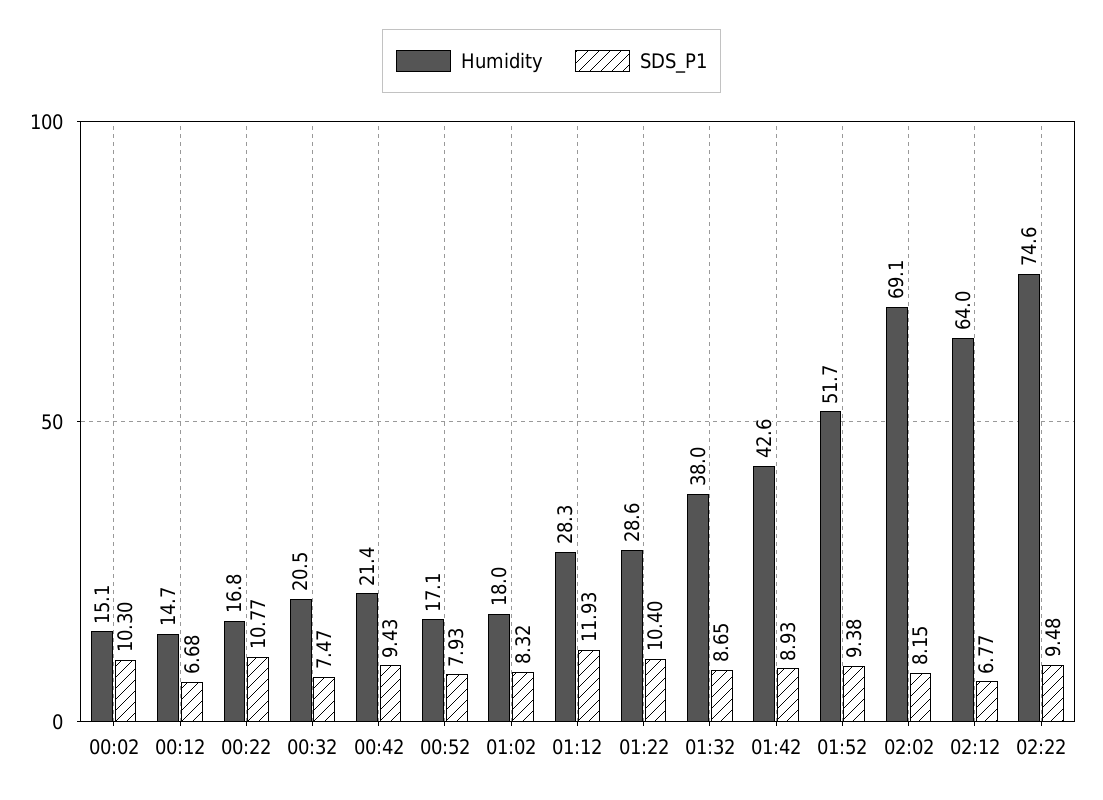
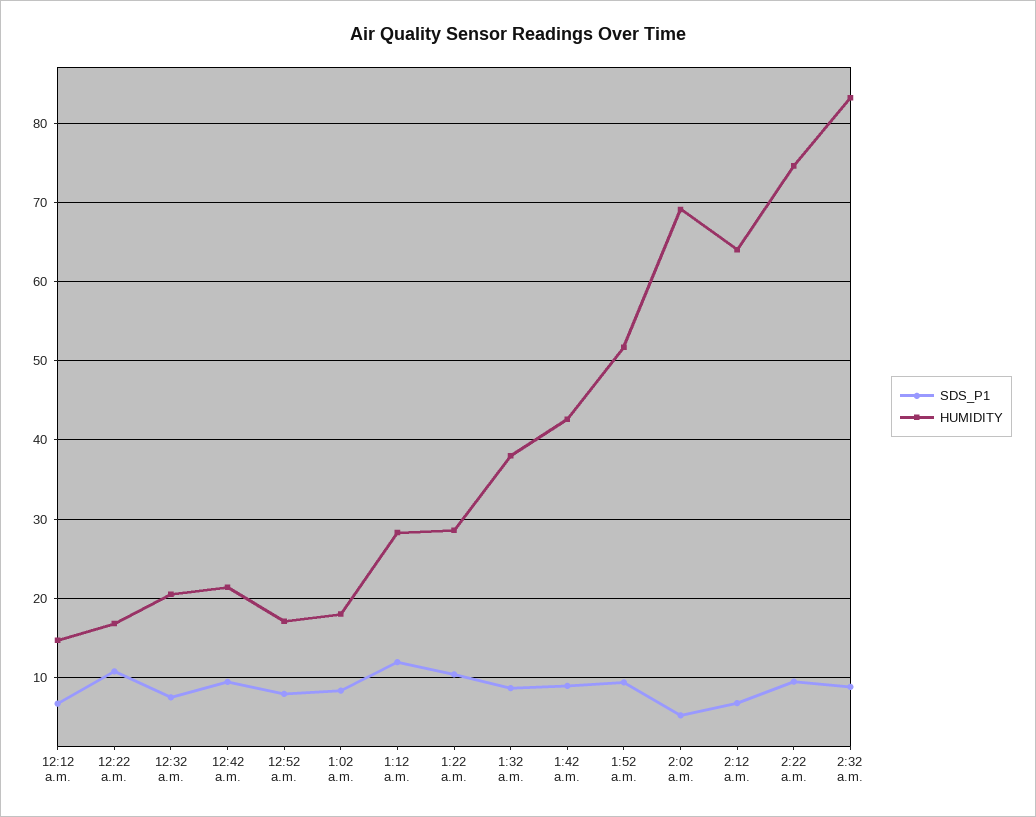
Humidity, 00:02: 15.1 -> none
SDS_P1, 00:02: 10.3 -> none
SDS_P1, 02:02: 8.15 -> 5
SDS_P1, 2:32 a.m.: none -> 9
Humidity, 2:32 a.m.: none -> 83

